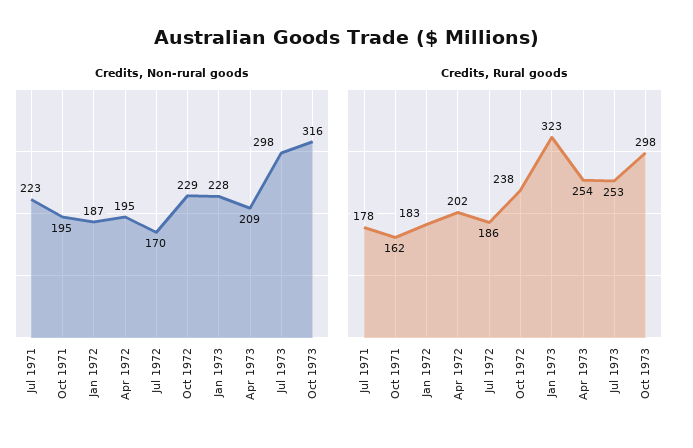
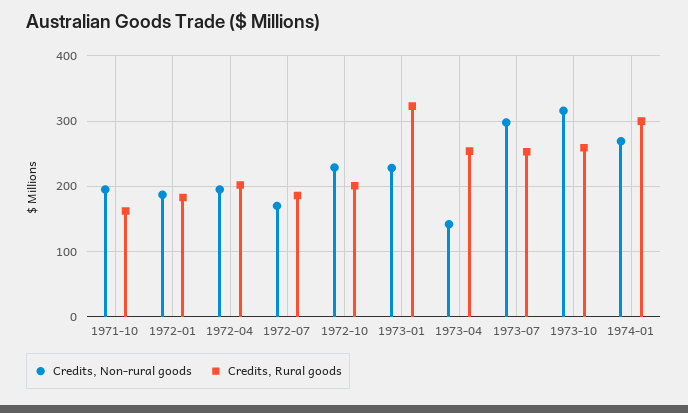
Credits, Non-rural goods, Jul 1971: 223 -> none
Credits, Non-rural goods, Apr 1973: 209 -> 140
Credits, Rural goods, Jul 1971: 178 -> none
Credits, Rural goods, Oct 1972: 238 -> 200
Credits, Rural goods, Oct 1973: 298 -> 260
Credits, Non-rural goods, 1974-01: none -> 270
Credits, Rural goods, 1974-01: none -> 300

